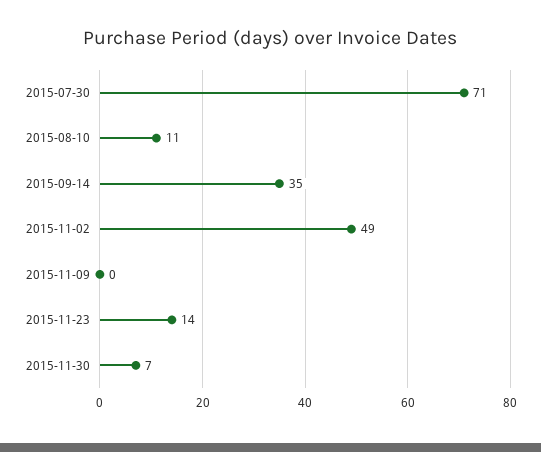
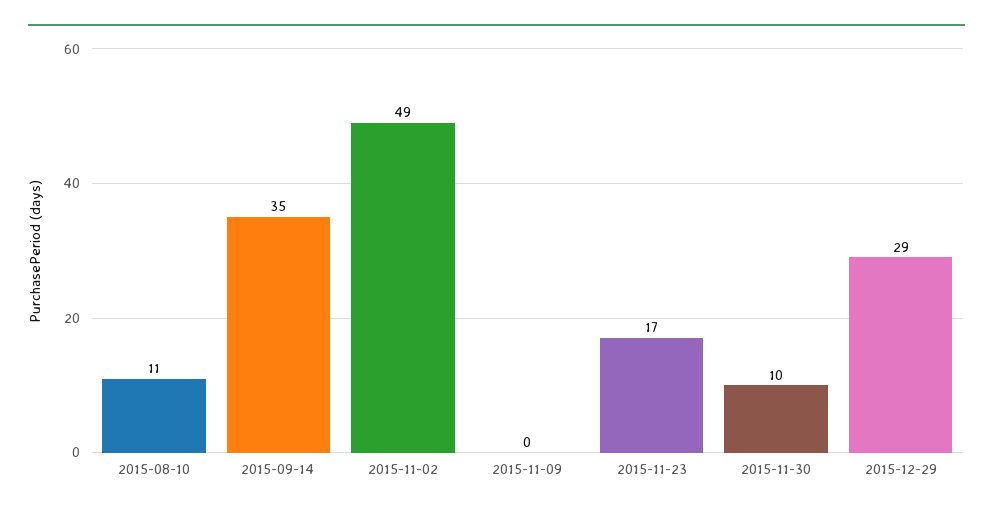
2015-07-30: 71 -> none
2015-11-23: 14 -> 17
2015-11-30: 7 -> 10
2015-12-29: none -> 29

